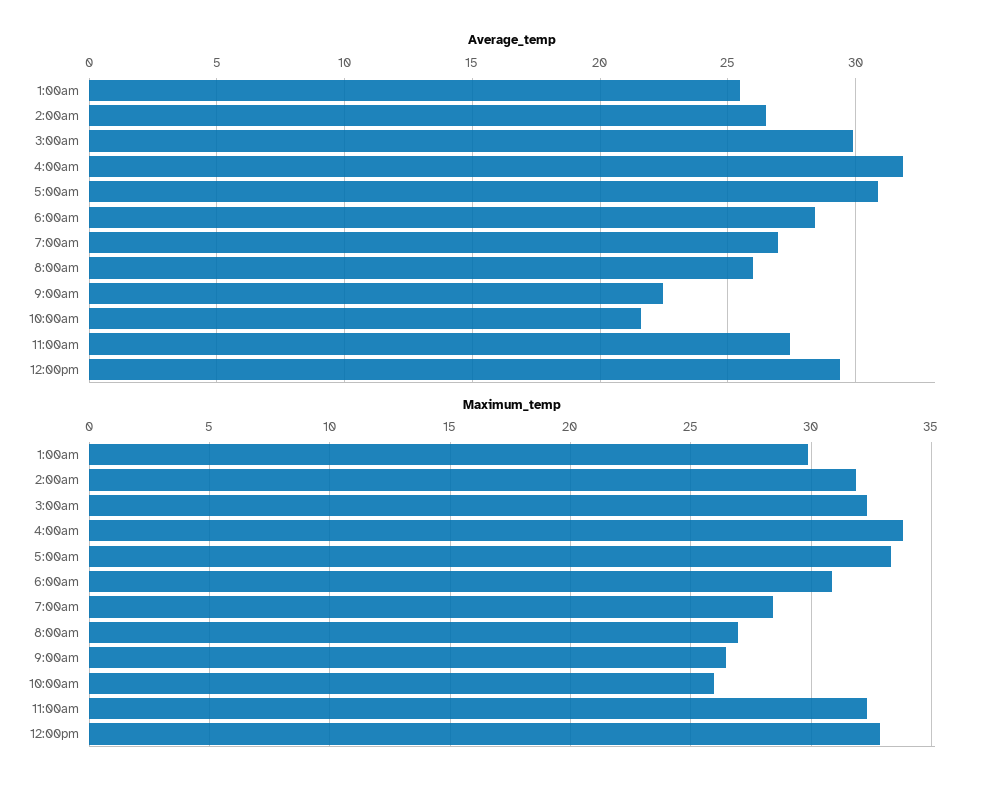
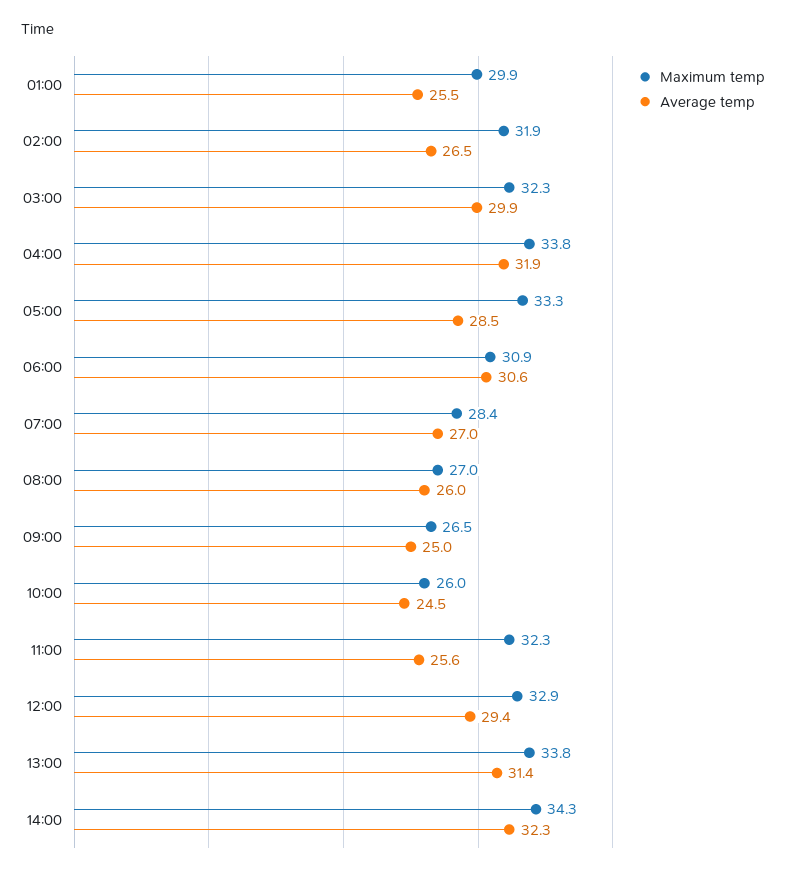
Average_temp, 5:00am: 31 -> 28.5
Average_temp, 6:00am: 28.5 -> 30.6
Average_temp, 9:00am: 22.5 -> 25
Average_temp, 10:00am: 21.5 -> 24.5
Average_temp, 11:00am: 27.5 -> 25.6
Maximum_temp, 13:00: none -> 33.8
Average_temp, 13:00: none -> 31.4
Maximum_temp, 14:00: none -> 34.3
Average_temp, 14:00: none -> 32.3

